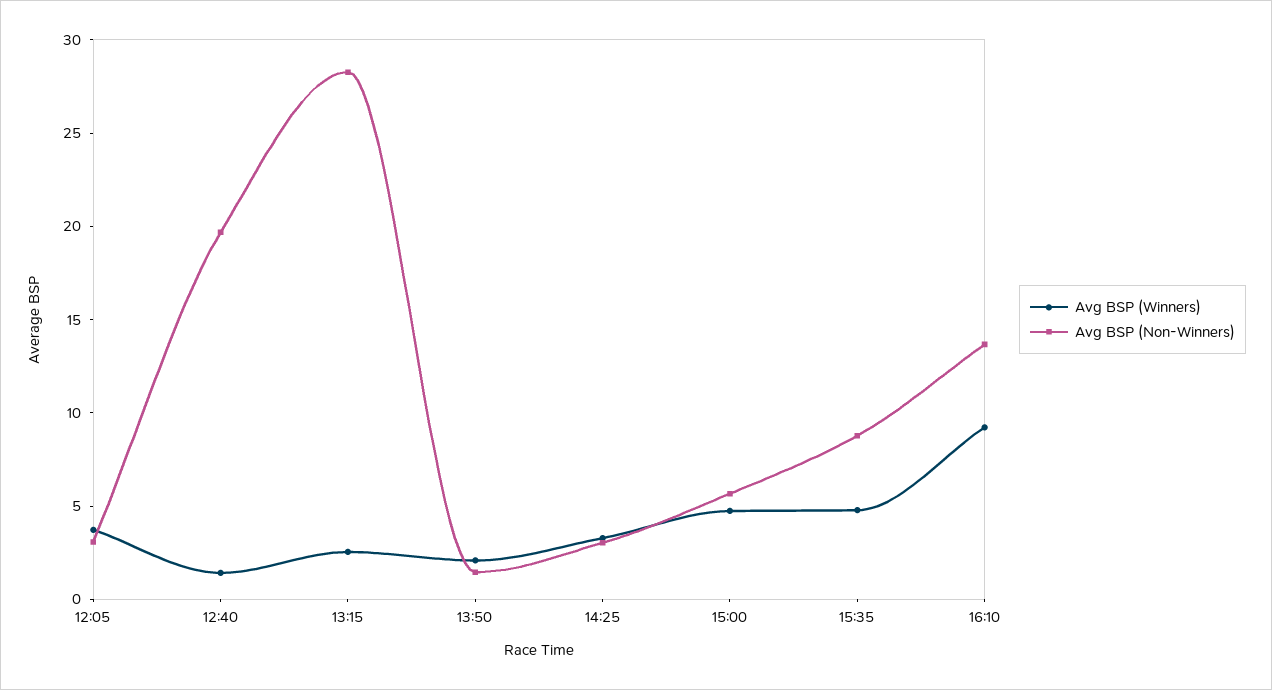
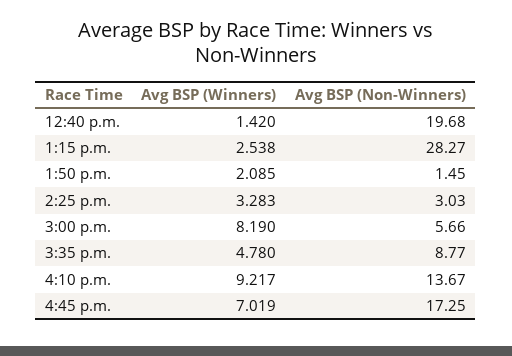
Avg BSP (Winners), 12:05: 4 -> none
Avg BSP (Non-Winners), 12:05: 3 -> none
Avg BSP (Winners), 15:00: 5 -> 8.19
Avg BSP (Winners), 4:45 p.m.: none -> 7.019
Avg BSP (Non-Winners), 4:45 p.m.: none -> 17.25

